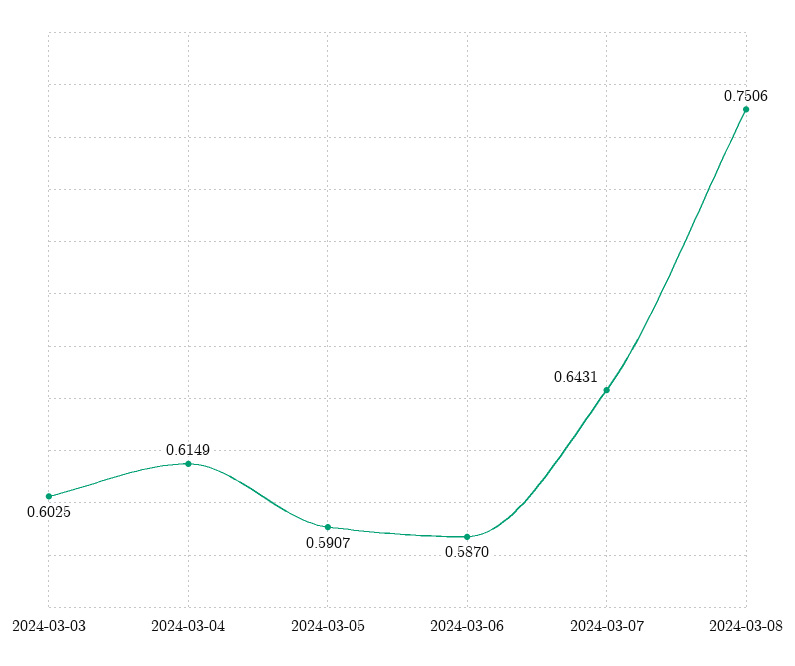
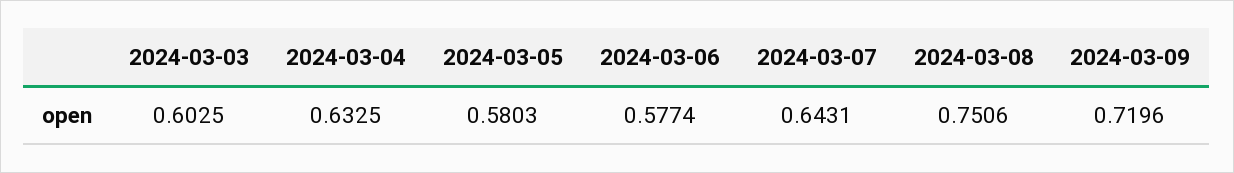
2024-03-04: 0.6149 -> 0.6325
2024-03-05: 0.5907 -> 0.5803
2024-03-06: 0.587 -> 0.5774
2024-03-09: none -> 0.7196

